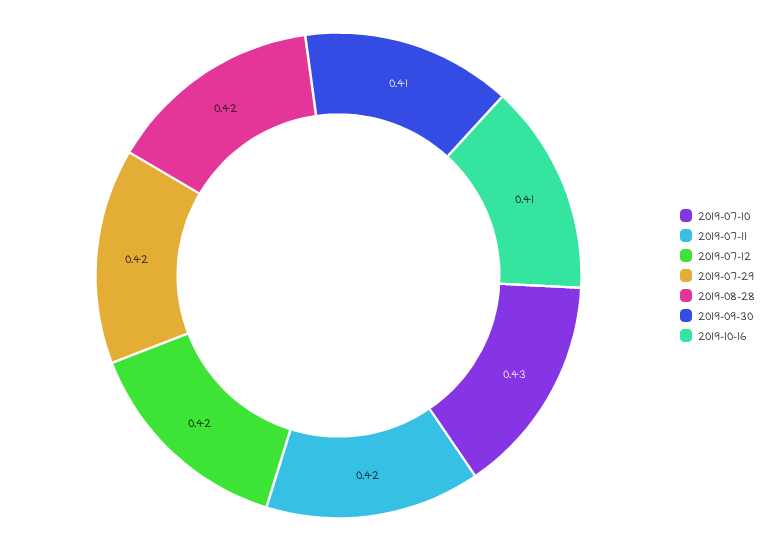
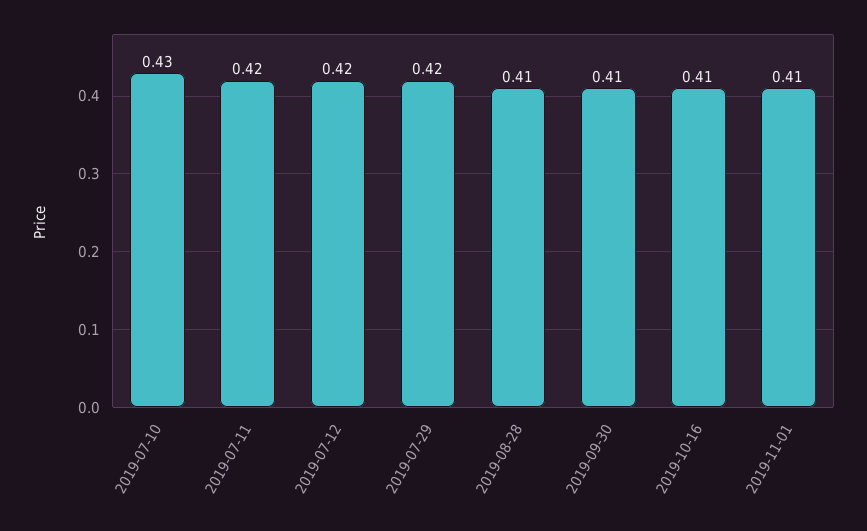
2019-08-28: 0.42 -> 0.41
2019-11-01: none -> 0.41

